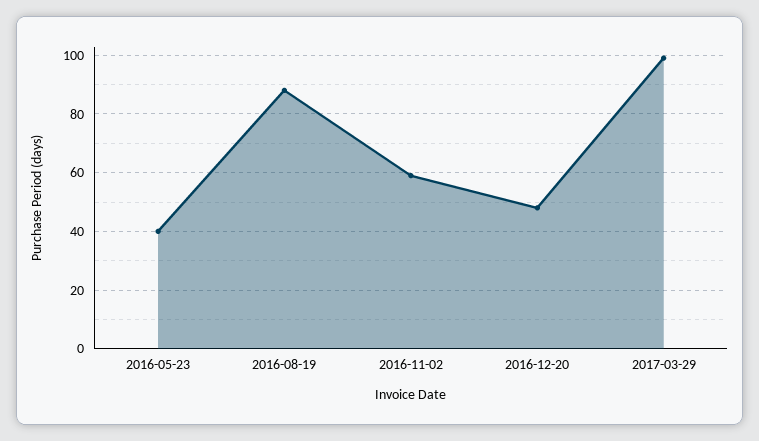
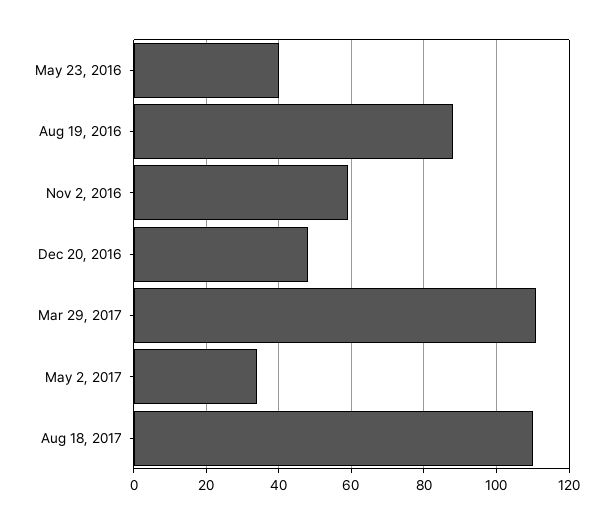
2017-03-29: 100 -> 110
May 2, 2017: none -> 35
Aug 18, 2017: none -> 110

